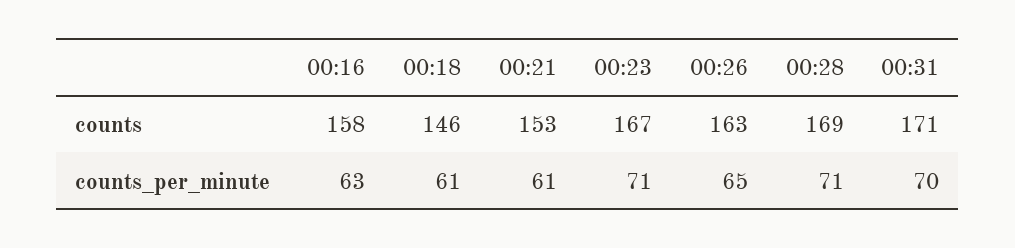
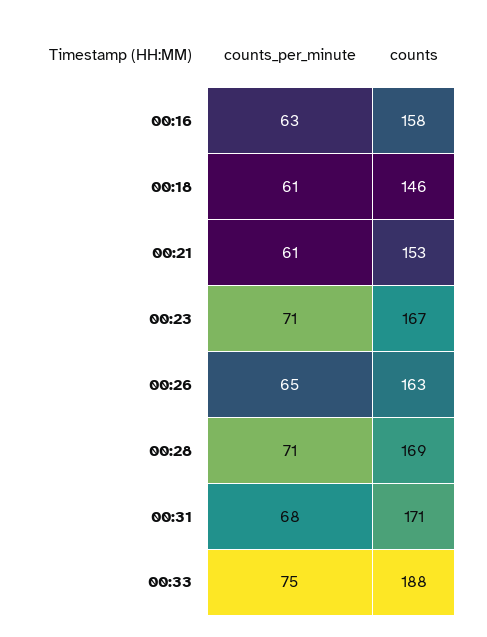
00:31, counts_per_minute: 70 -> 68
00:33, counts_per_minute: none -> 75
00:33, counts: none -> 188

